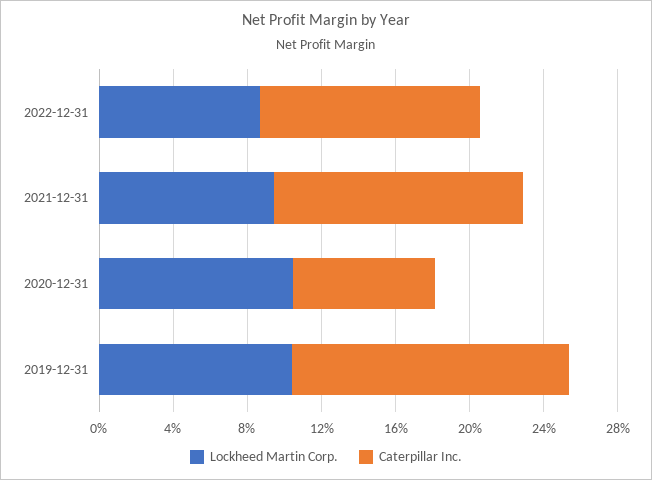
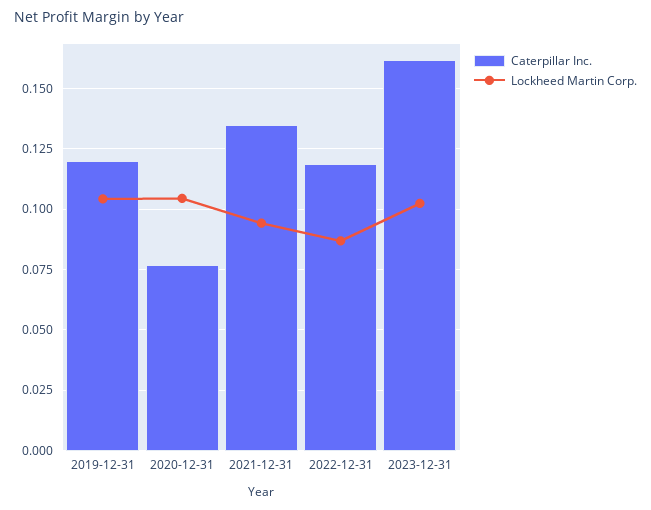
Caterpillar Inc., 2019-12-31: 0.15 -> 0.12
Caterpillar Inc., 2023-12-31: none -> 0.1625
Lockheed Martin Corp., 2023-12-31: none -> 0.1025

